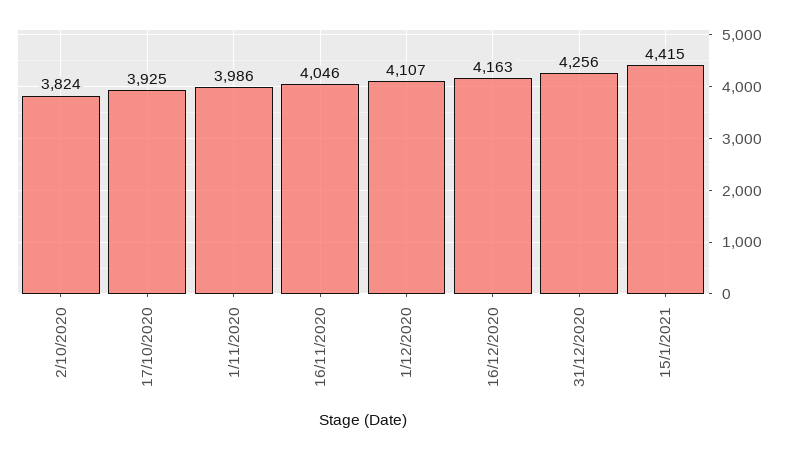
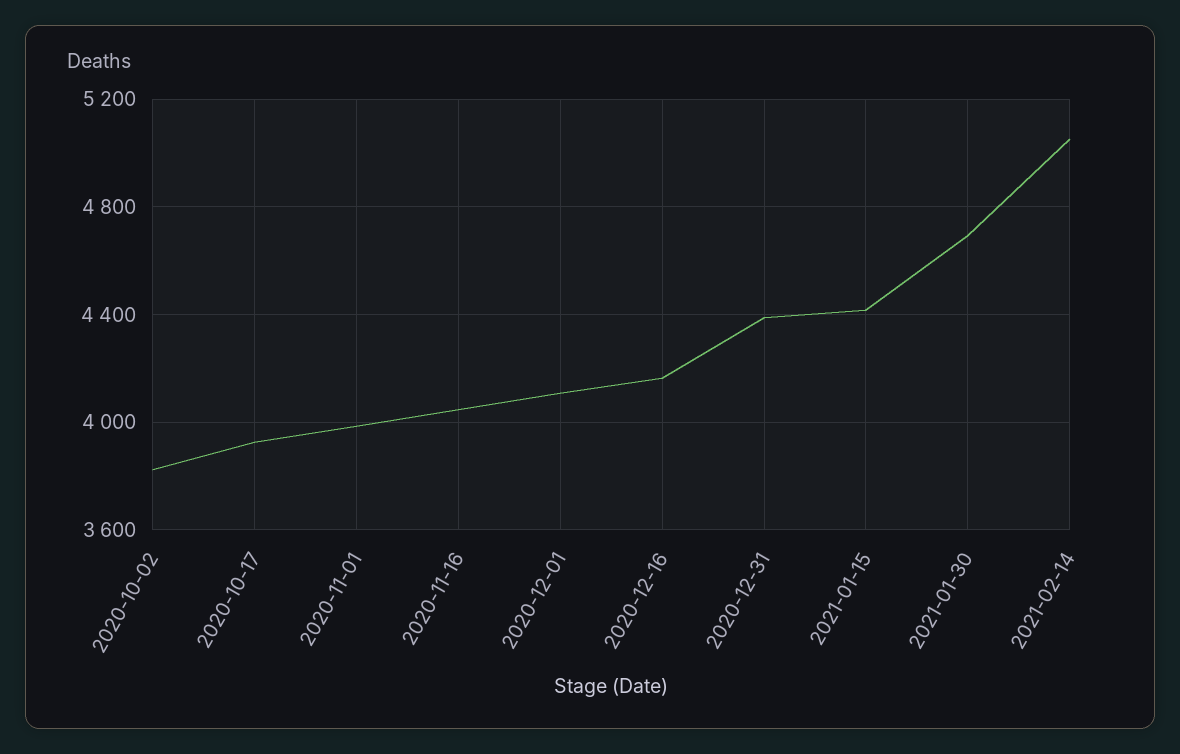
31/12/2020: 4256 -> 4400
2021-01-30: none -> 4700
2021-02-14: none -> 5050

